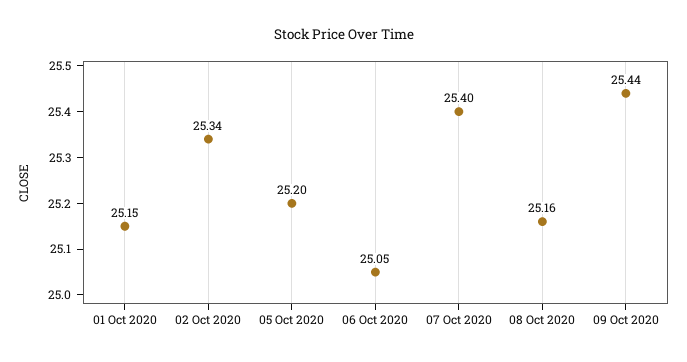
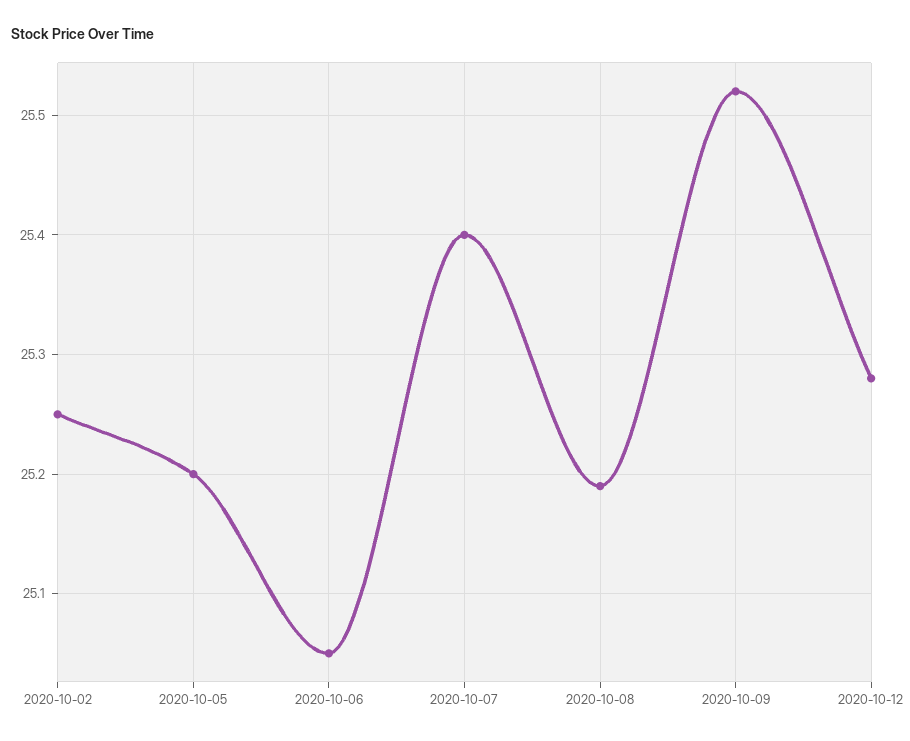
01 Oct 2020: 25.15 -> none
02 Oct 2020: 25.34 -> 25.25
08 Oct 2020: 25.16 -> 25.19
09 Oct 2020: 25.44 -> 25.52
2020-10-12: none -> 25.28

